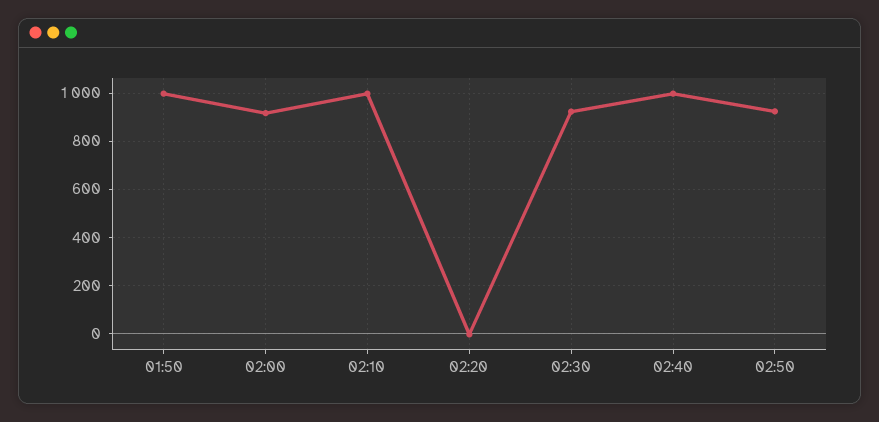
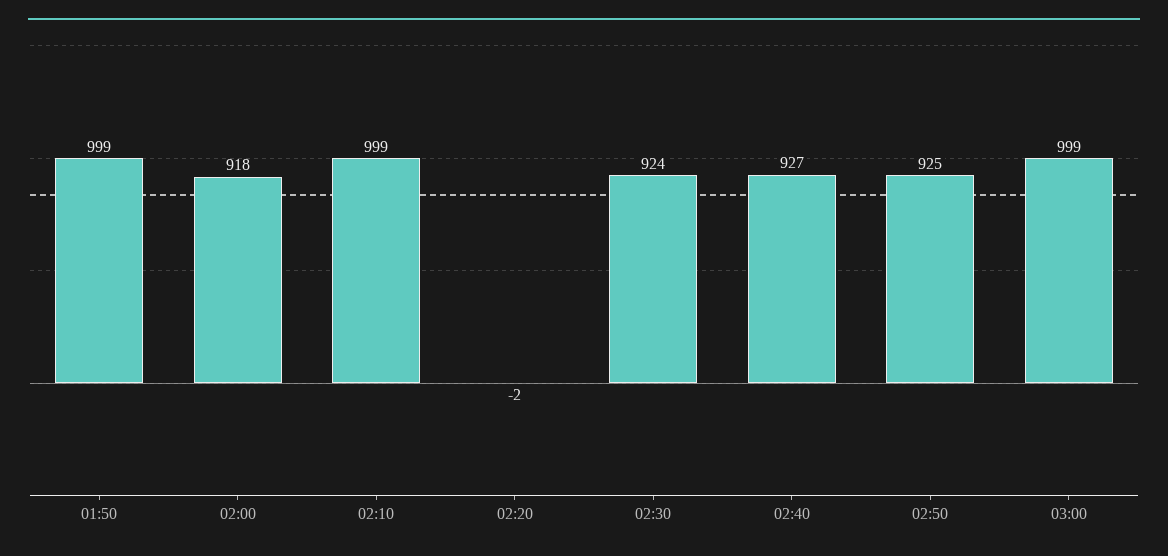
02:40: 1000 -> 927
03:00: none -> 999

